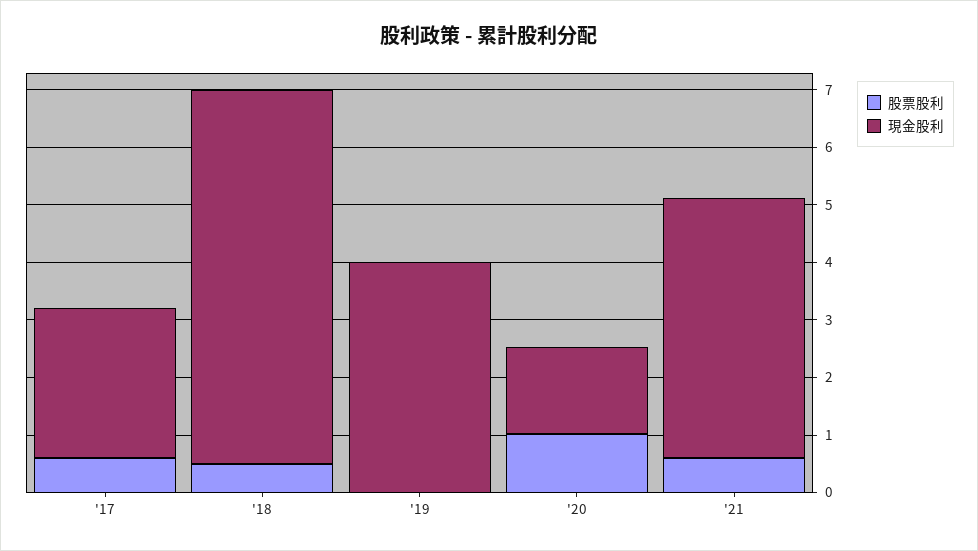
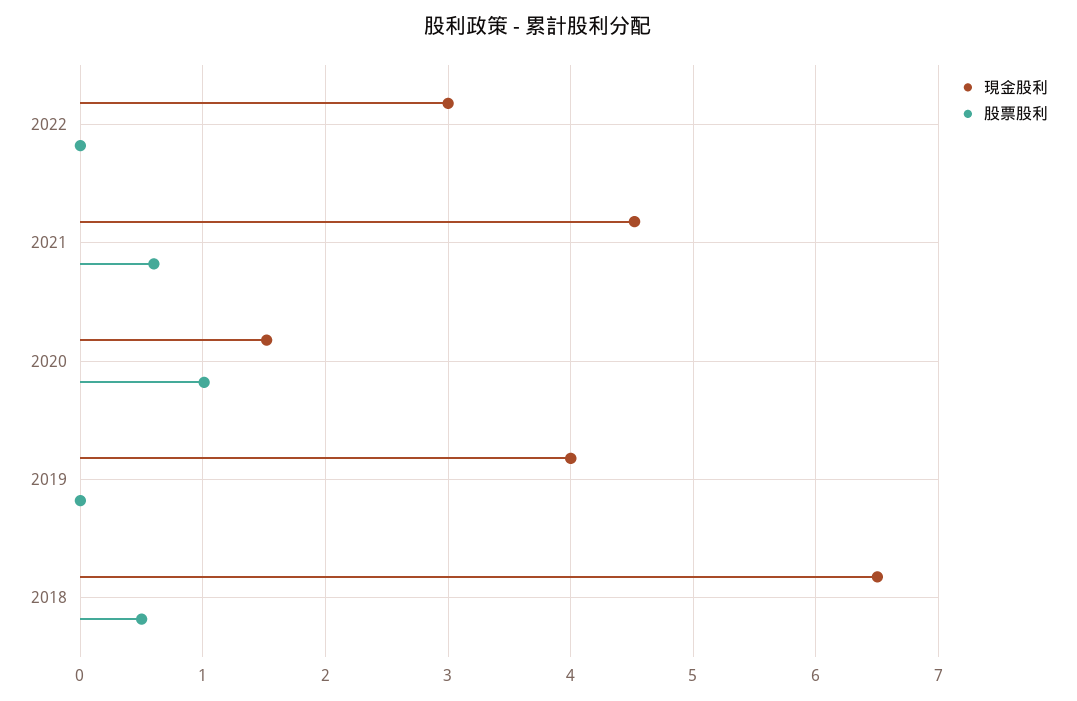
股票股利, '17: 0.6 -> none
現金股利, '17: 2.6 -> none
現金股利, 2022: none -> 3
股票股利, 2022: none -> 0

